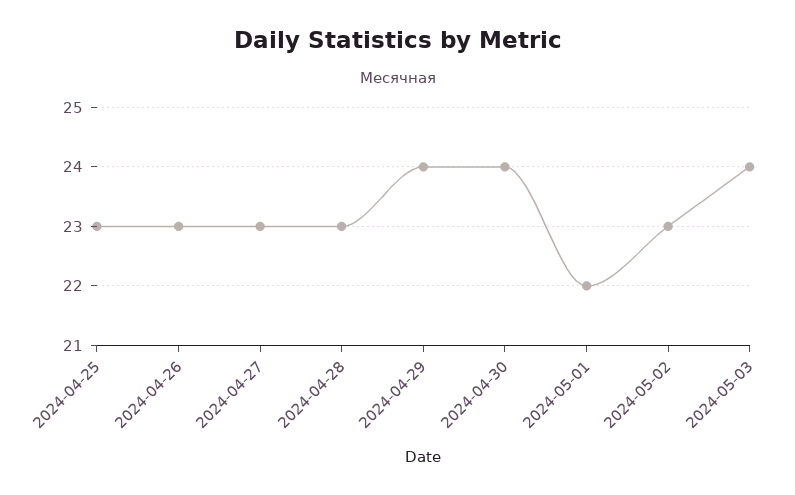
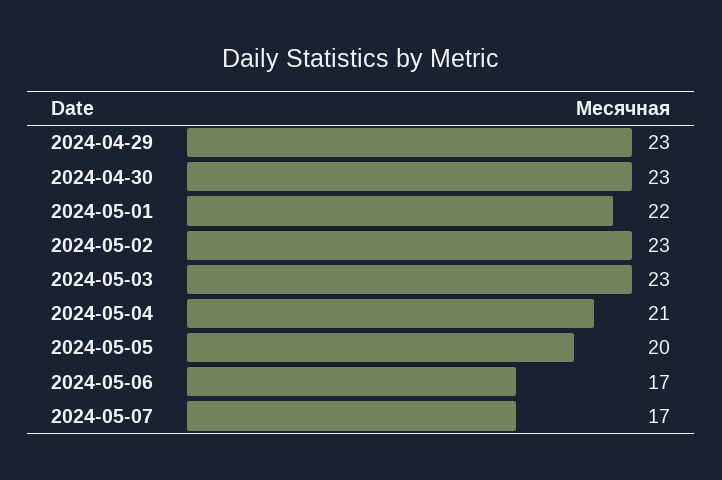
2024-04-25: 23 -> none
2024-04-26: 23 -> none
2024-04-27: 23 -> none
2024-04-28: 23 -> none
2024-04-29: 24 -> 23
2024-04-30: 24 -> 23
2024-05-03: 24 -> 23
2024-05-04: none -> 21
2024-05-05: none -> 20
2024-05-06: none -> 17
2024-05-07: none -> 17

